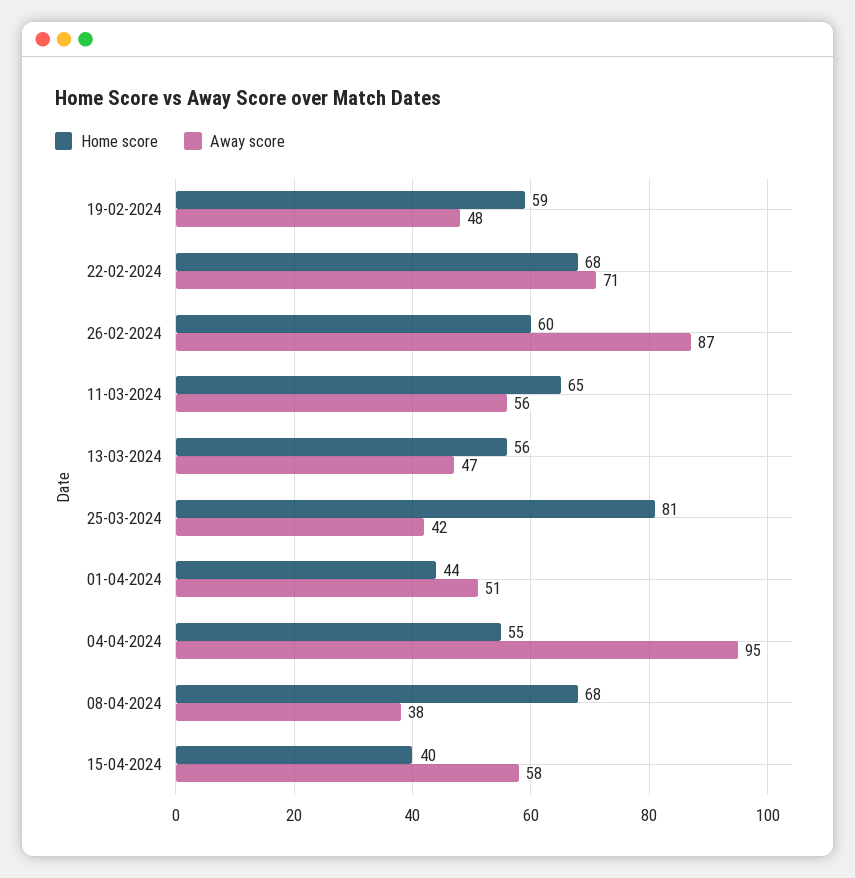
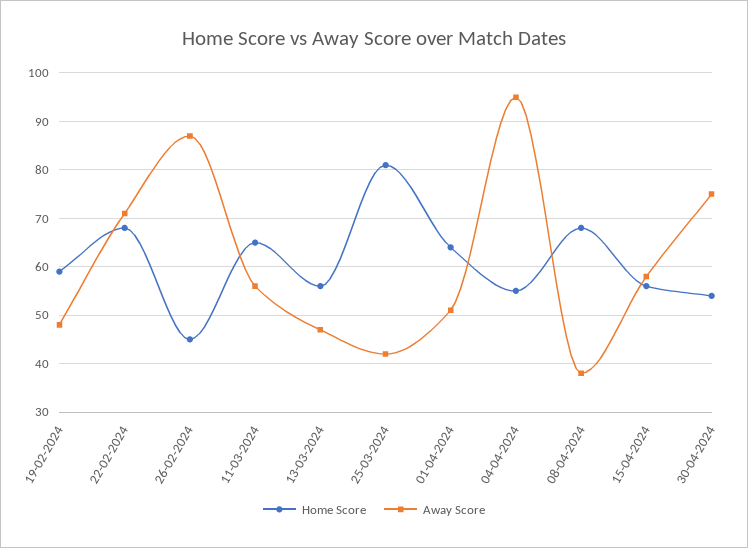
Home score, 26-02-2024: 60 -> 45
Home score, 01-04-2024: 44 -> 65
Home score, 15-04-2024: 40 -> 55
Home score, 30-04-2024: none -> 55
Away score, 30-04-2024: none -> 75

